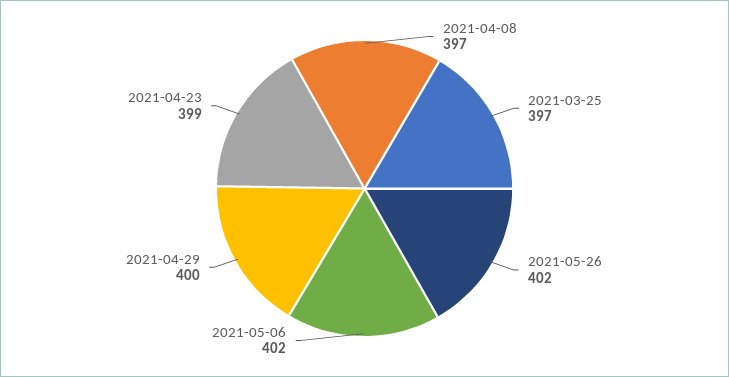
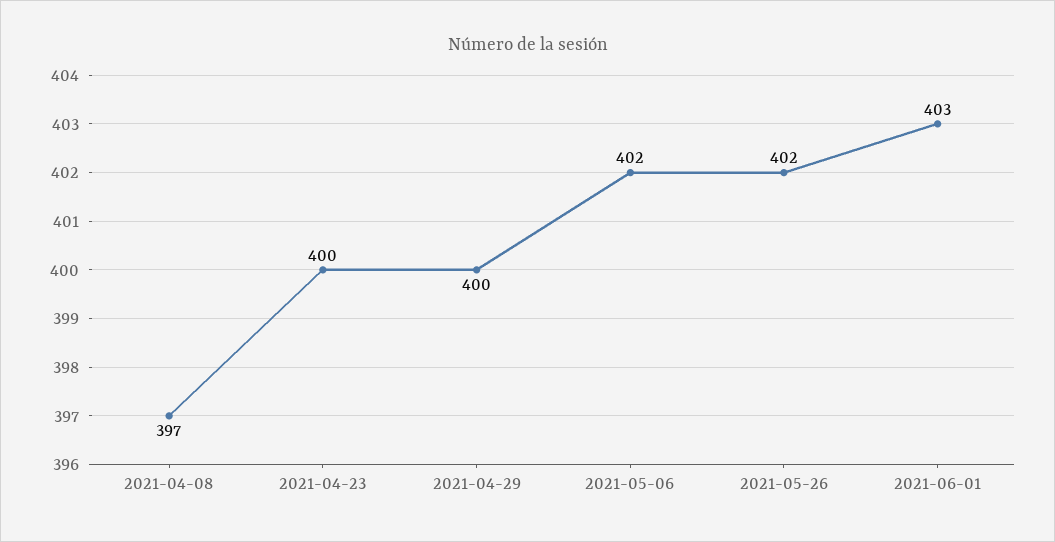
2021-03-25: 397 -> none
2021-04-23: 399 -> 400
2021-06-01: none -> 403

